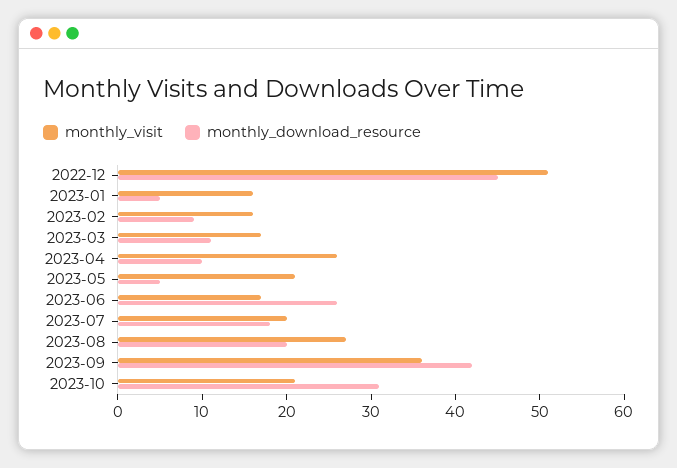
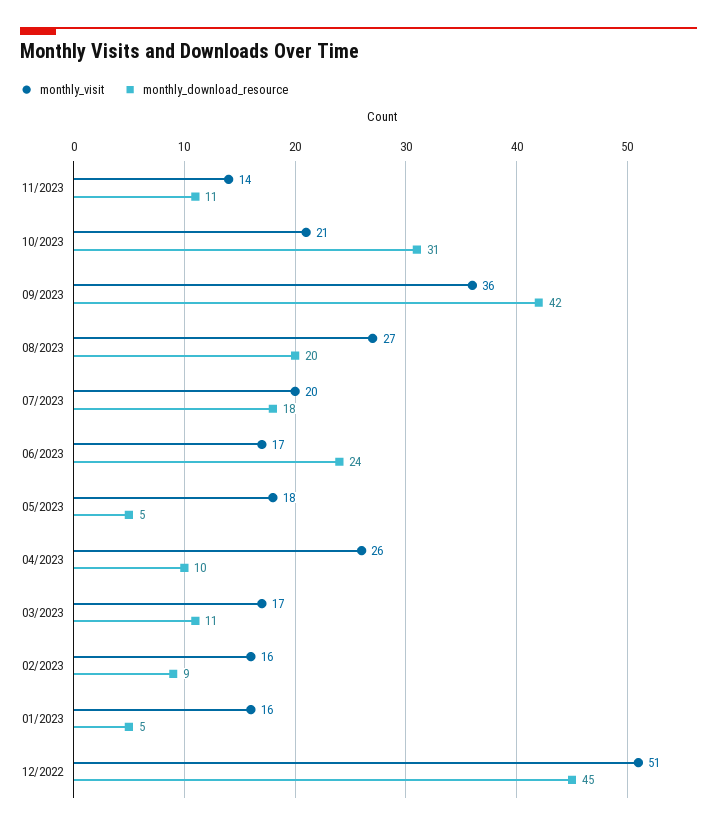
monthly_visit, 2023-05: 21 -> 18
monthly_download_resource, 2023-06: 26 -> 24
monthly_visit, 11/2023: none -> 14
monthly_download_resource, 11/2023: none -> 11

